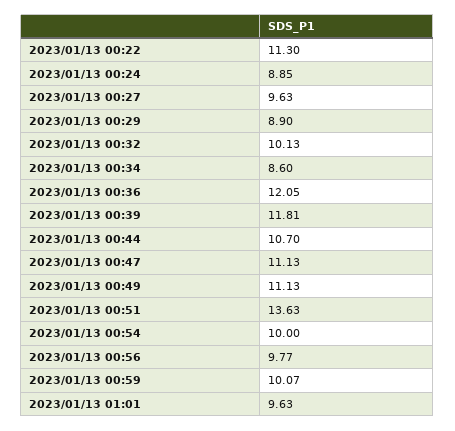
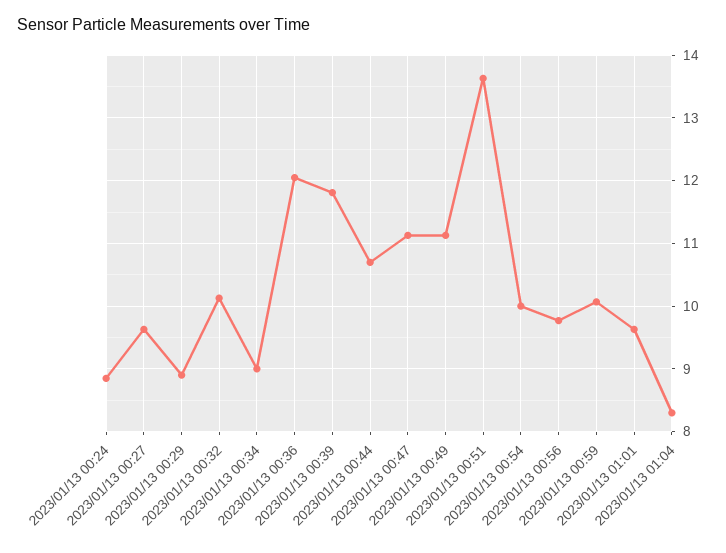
2023/01/13 00:22: 11.3 -> none
2023/01/13 00:34: 8.6 -> 9
2023/01/13 01:04: none -> 8.3

